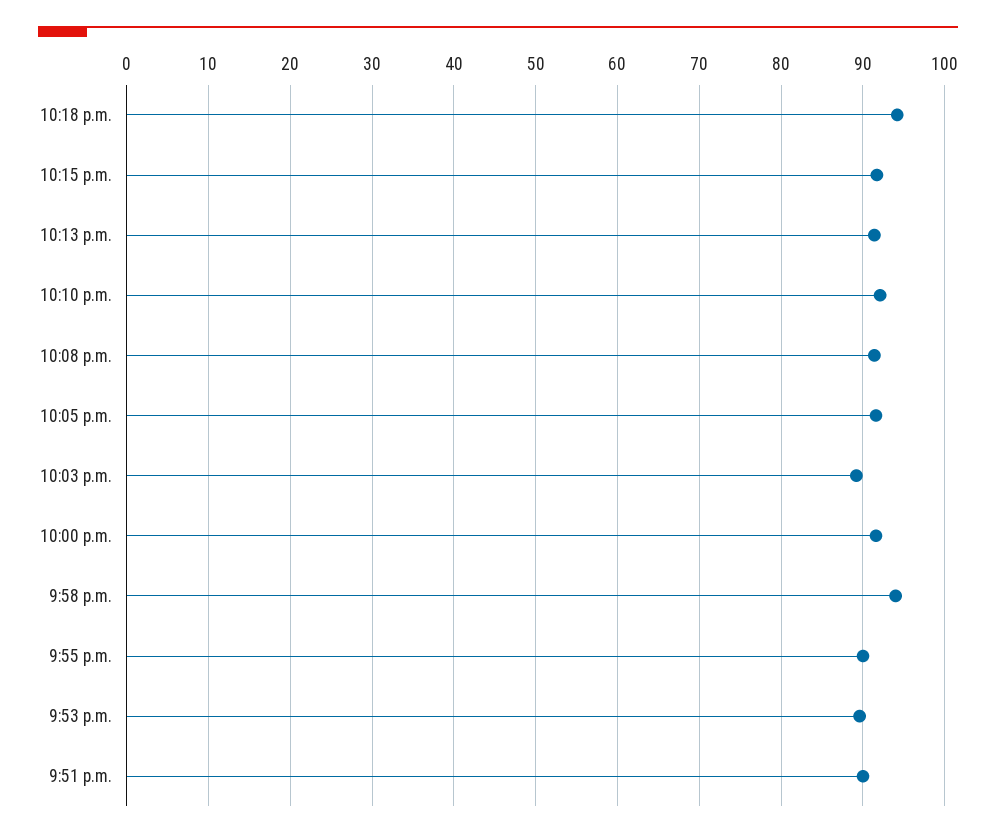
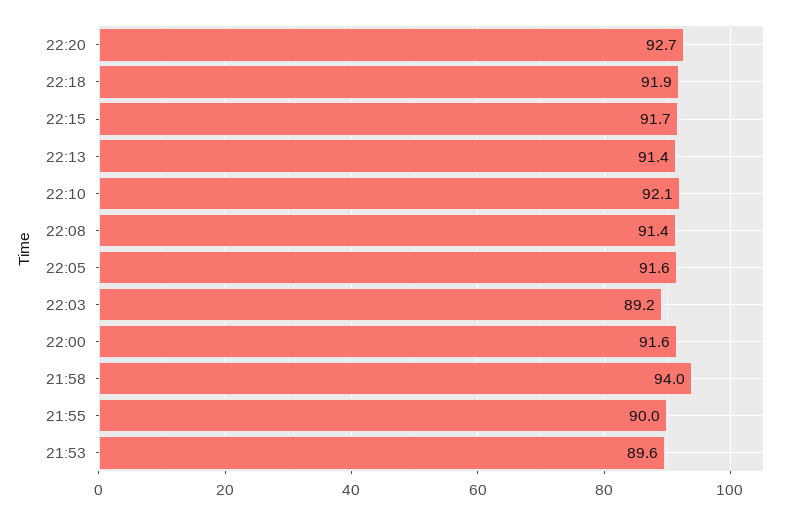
10:18 p.m.: 94 -> 91.9
9:51 p.m.: 90 -> none
22:20: none -> 92.7

